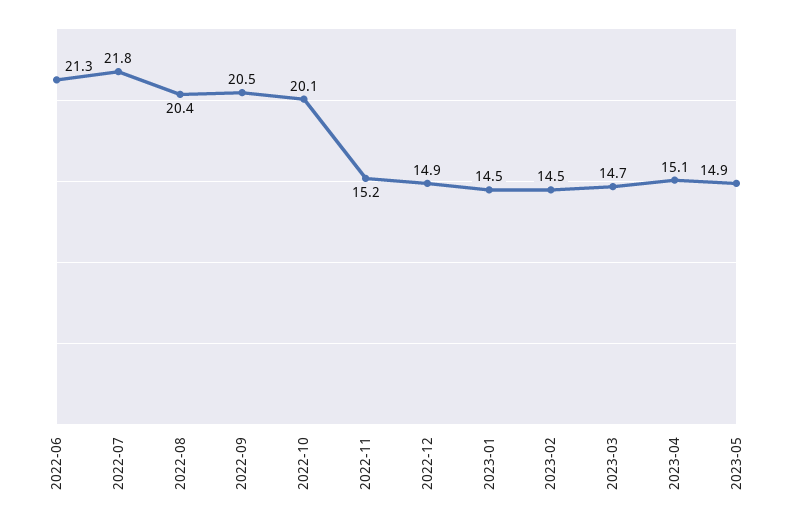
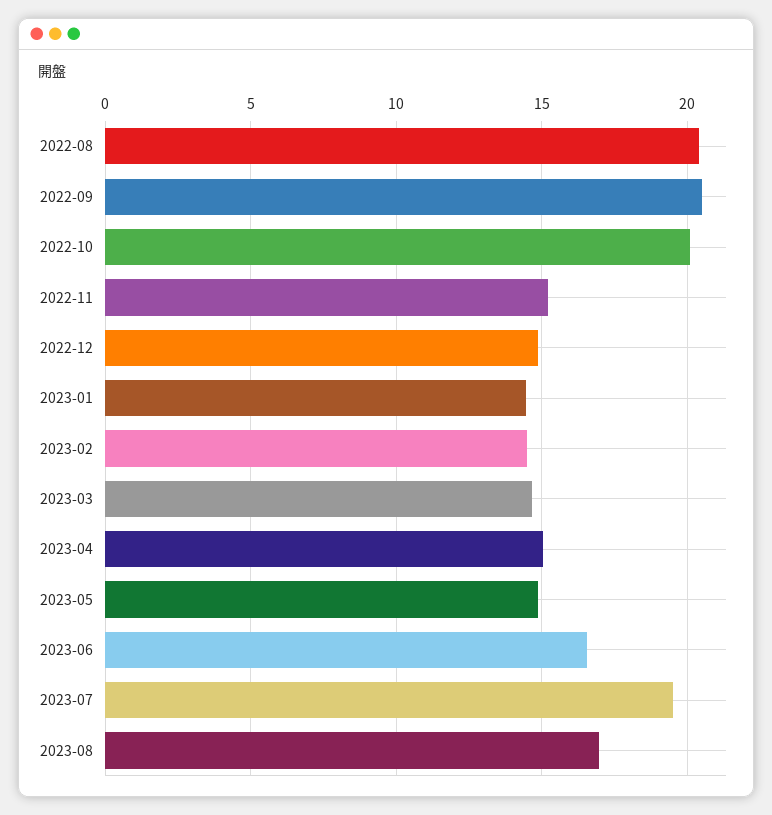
2022-06: 21.3 -> none
2022-07: 21.8 -> none
2023-06: none -> 16.5
2023-07: none -> 19.5
2023-08: none -> 17

